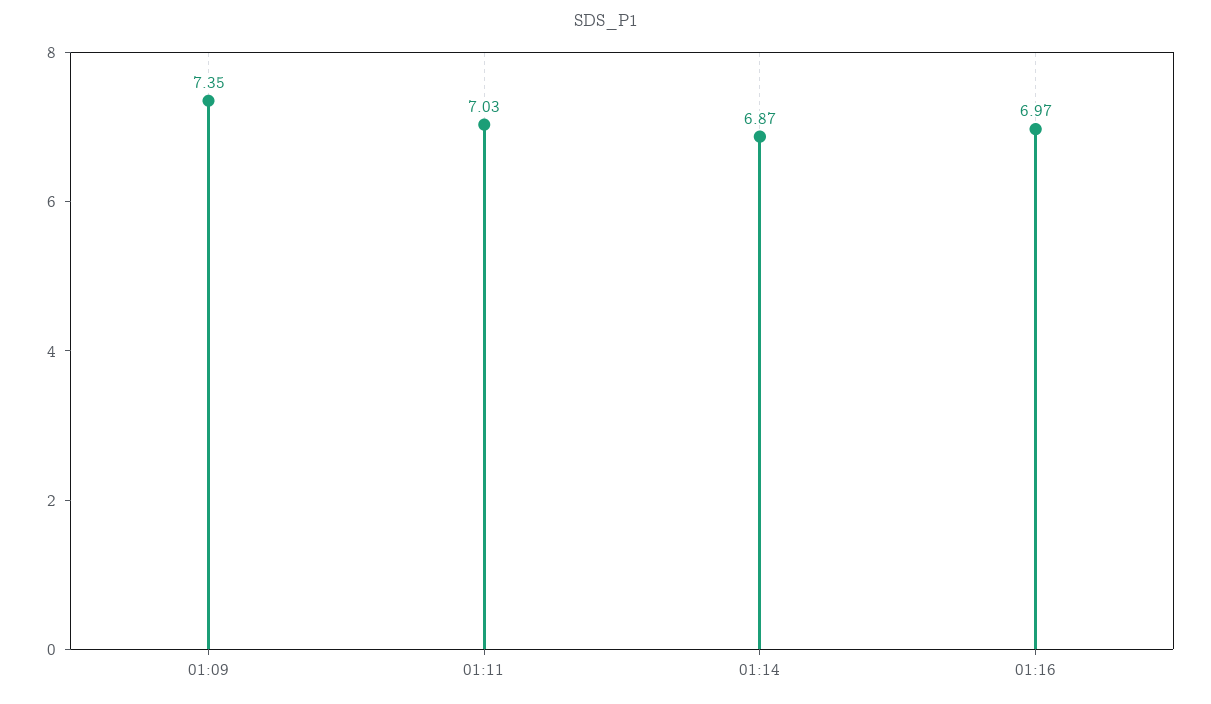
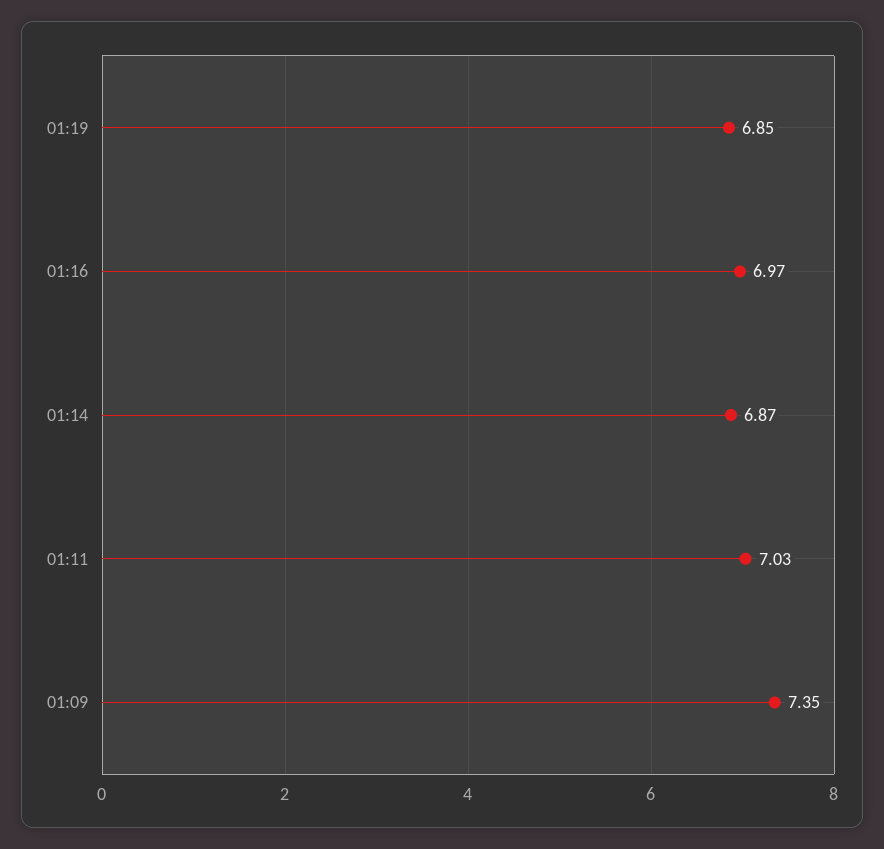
01:19: none -> 6.85

